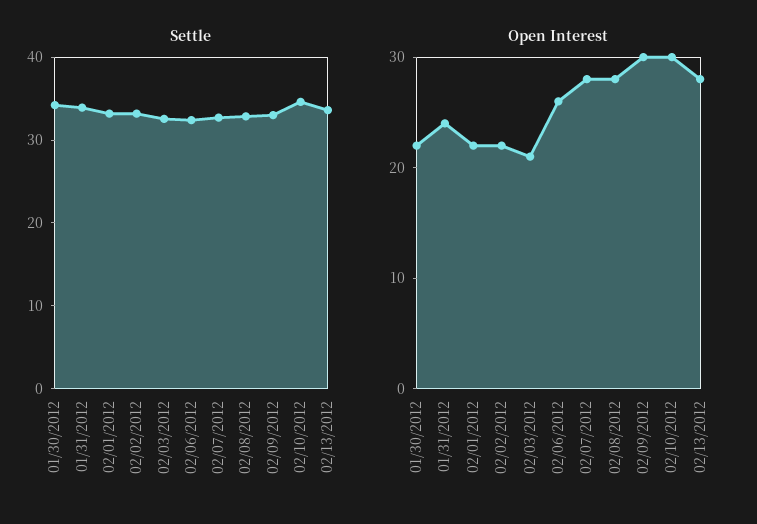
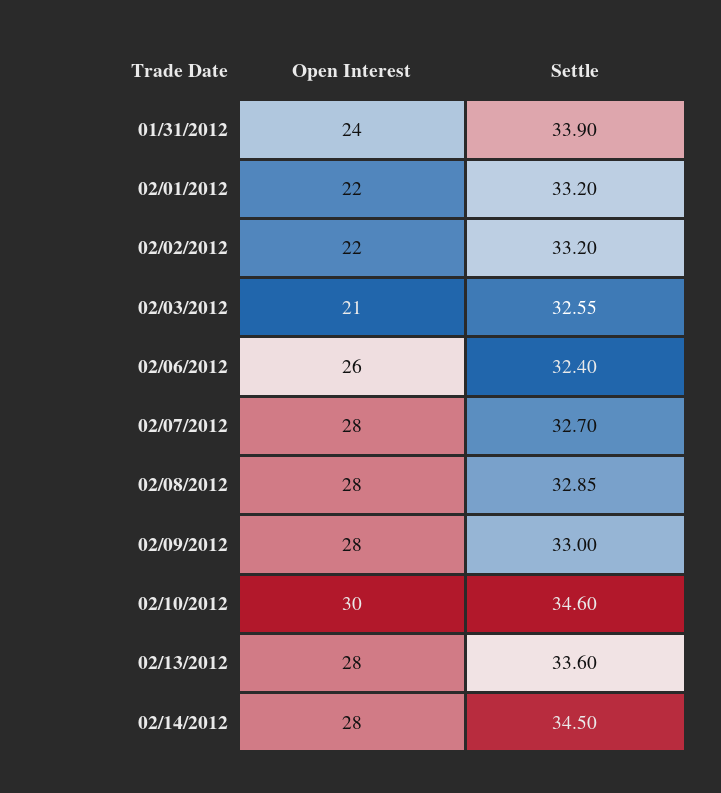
Settle, 01/30/2012: 34 -> none
Open Interest, 01/30/2012: 22 -> none
Open Interest, 02/09/2012: 30 -> 28
Open Interest, 02/14/2012: none -> 28
Settle, 02/14/2012: none -> 34.5

